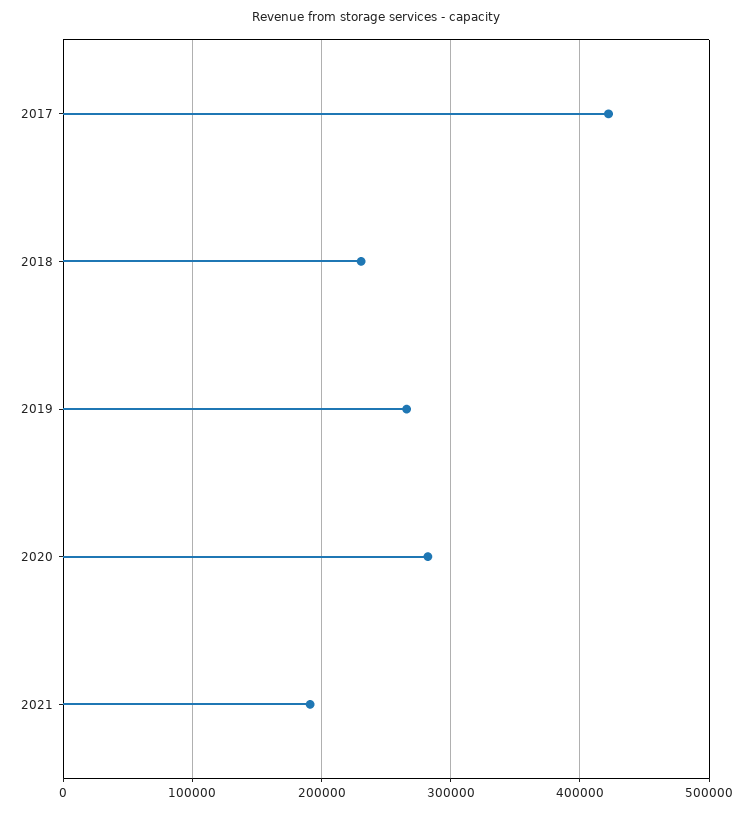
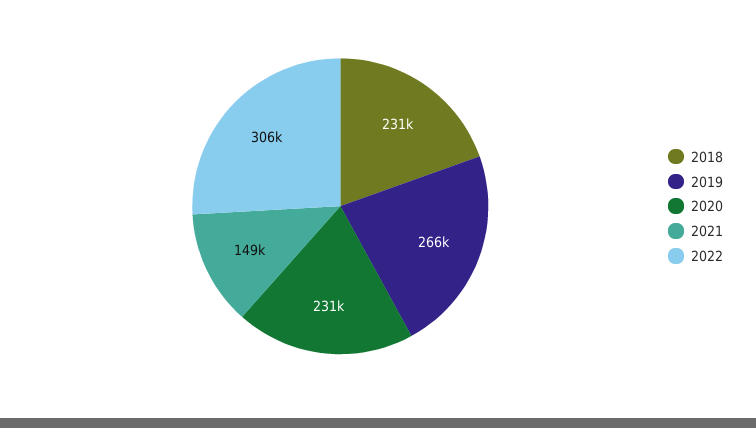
2017: 420000 -> none
2020: 280000 -> 231000
2021: 190000 -> 149000
2022: none -> 306000

